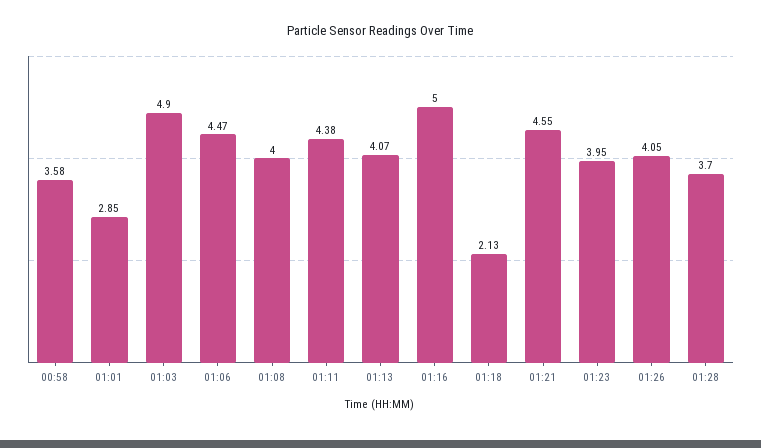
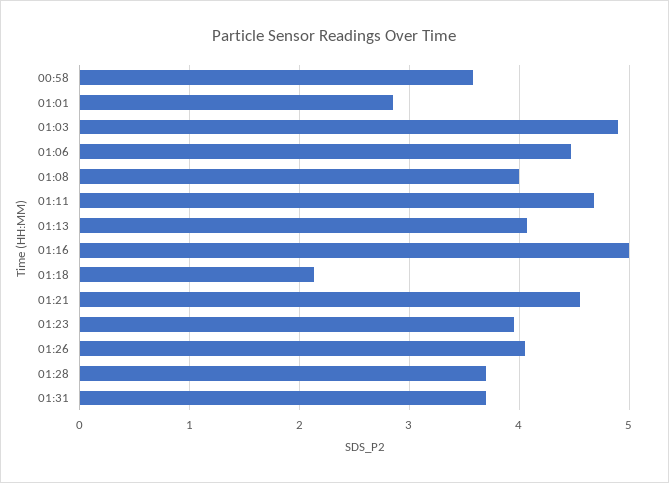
01:11: 4.38 -> 4.7
01:31: none -> 3.7

